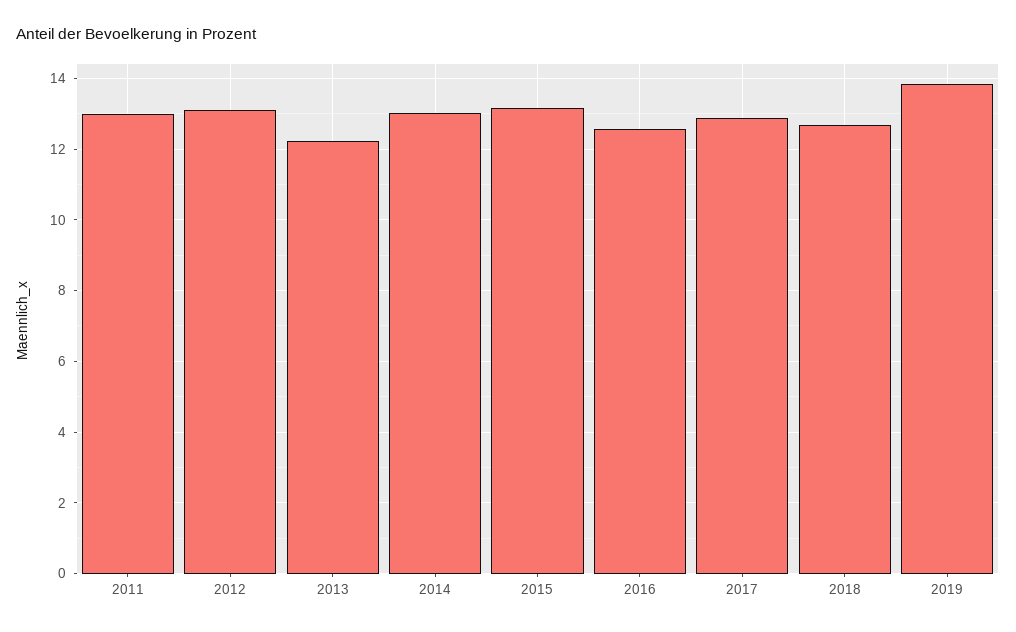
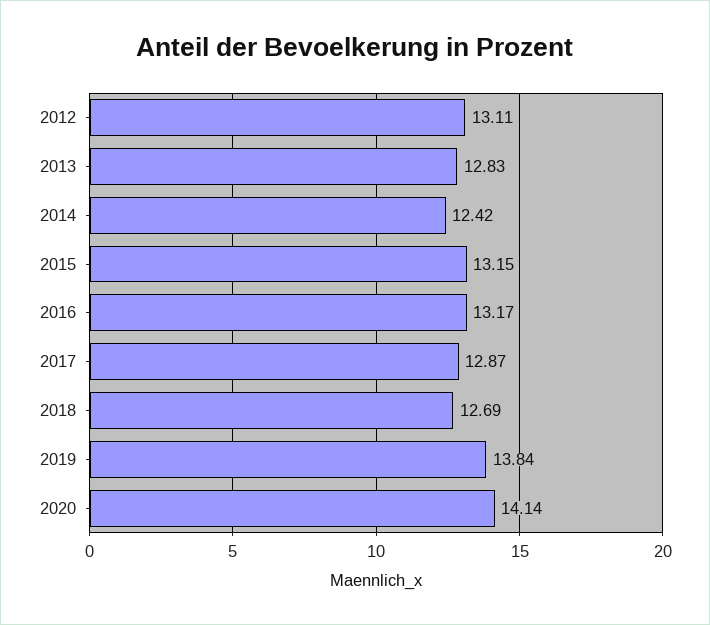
2011: 13 -> none
2013: 12.2 -> 12.83
2014: 13 -> 12.42
2016: 12.6 -> 13.17
2020: none -> 14.14

